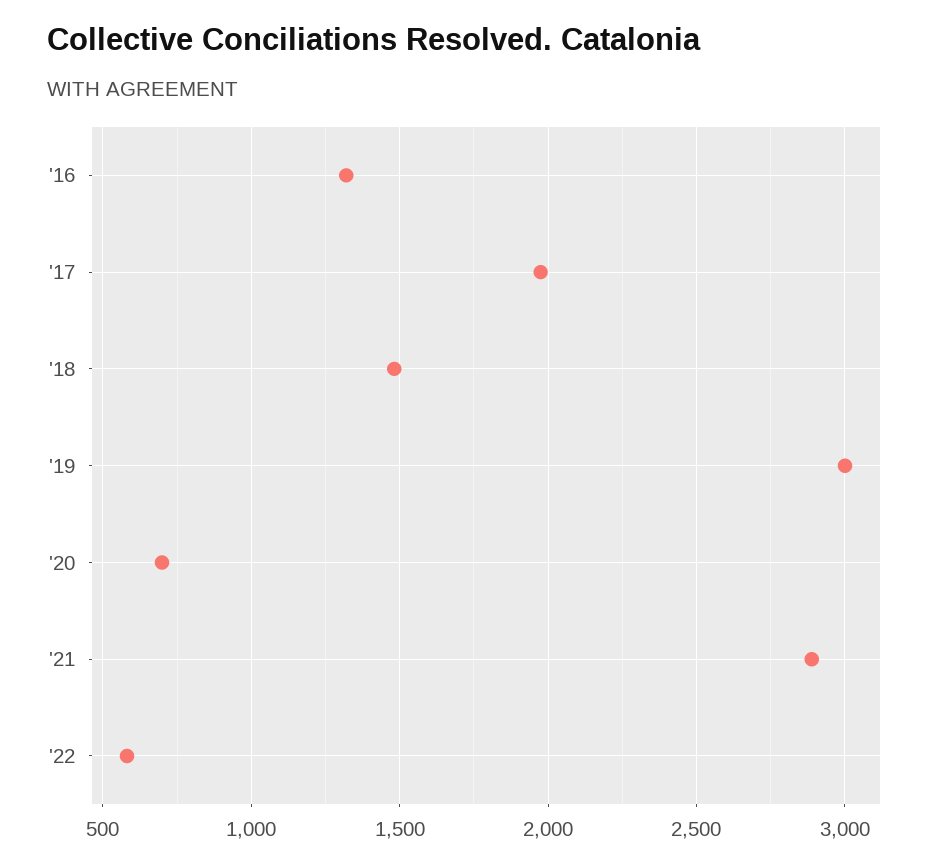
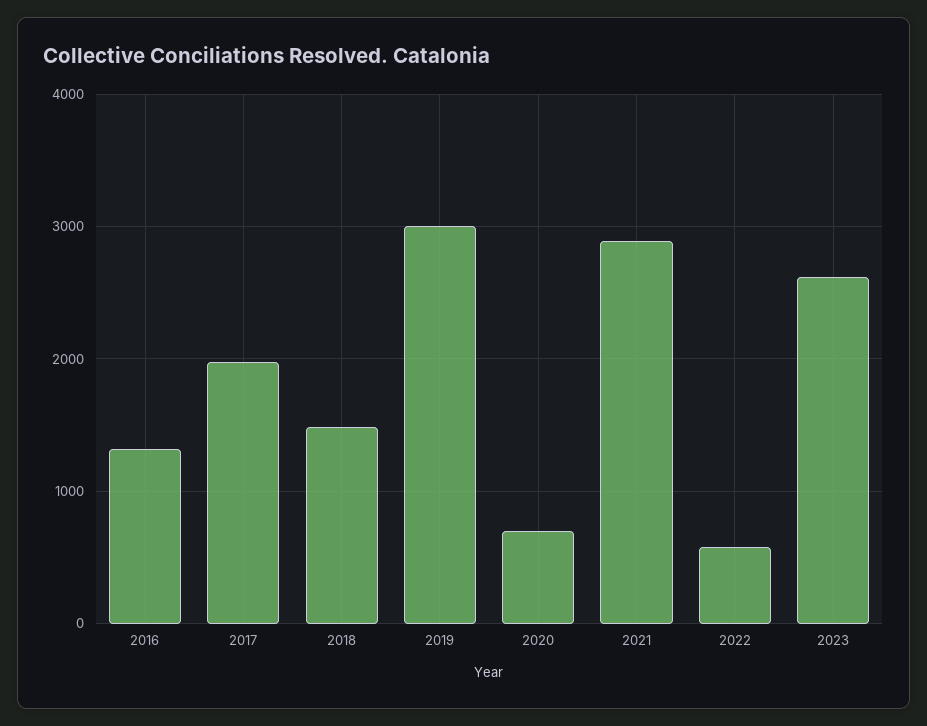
2023: none -> 2600

